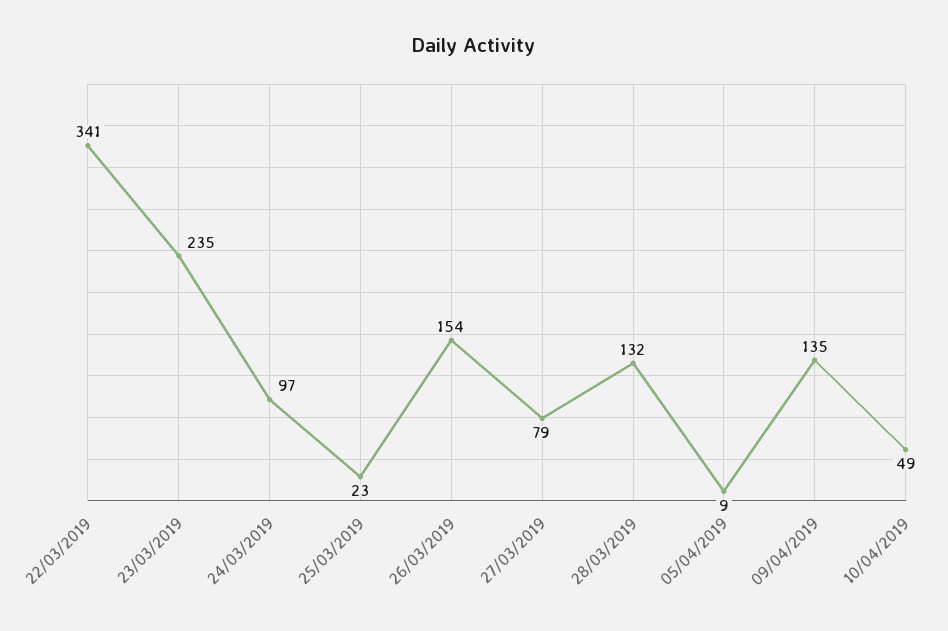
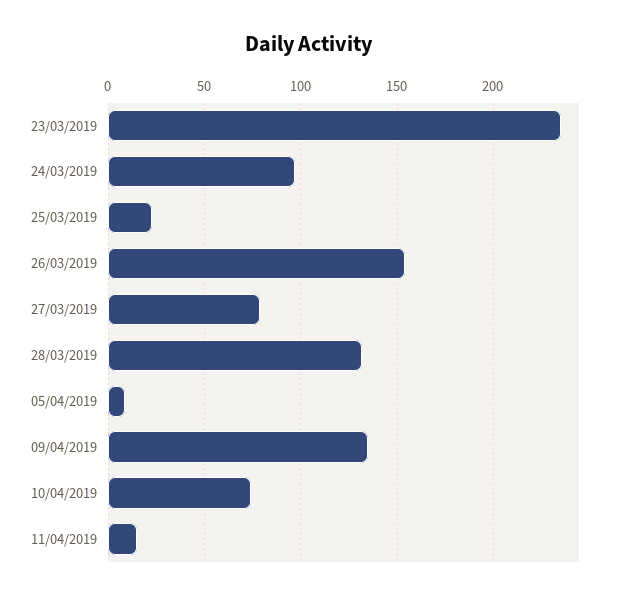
22/03/2019: 341 -> none
10/04/2019: 49 -> 75
11/04/2019: none -> 15

